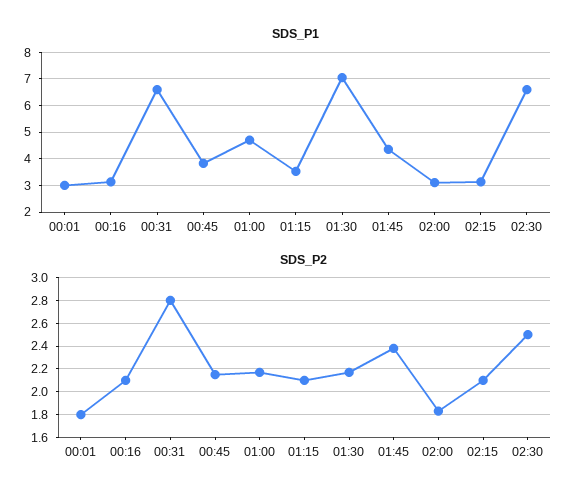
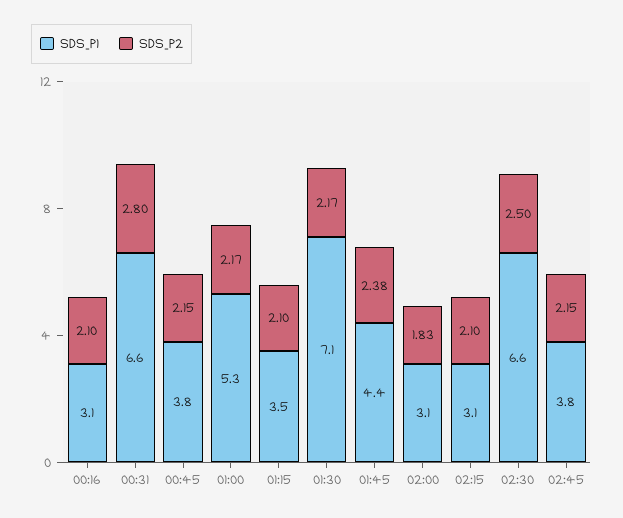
SDS_P1, 00:01: 3 -> none
SDS_P1, 01:00: 4.75 -> 5.3
SDS_P2, 00:01: 1.8 -> none
SDS_P1, 02:45: none -> 3.8
SDS_P2, 02:45: none -> 2.15

